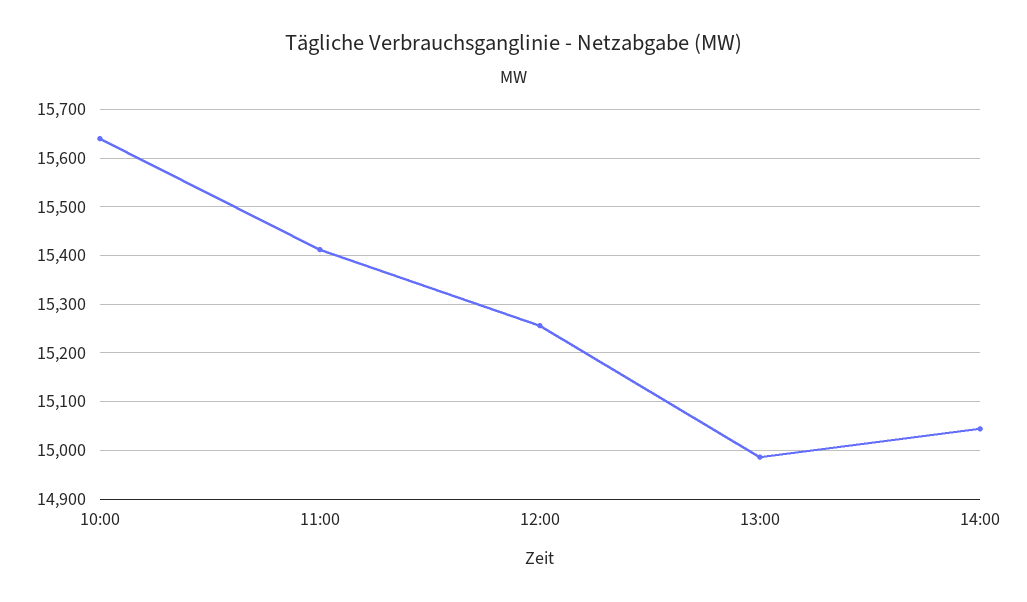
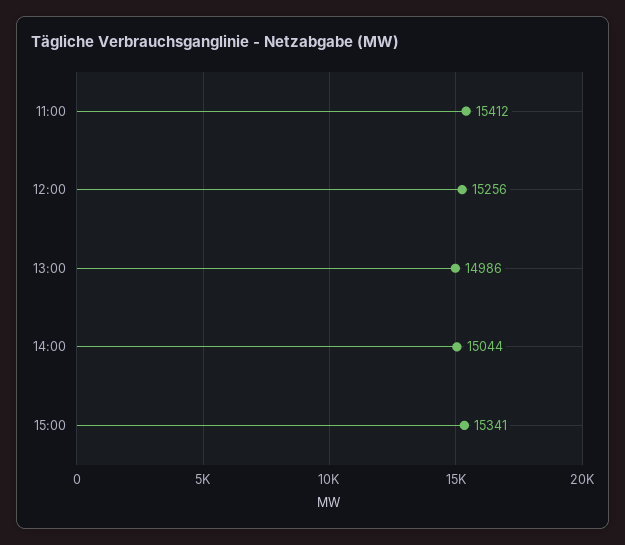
10:00: 15640 -> none
15:00: none -> 15341

